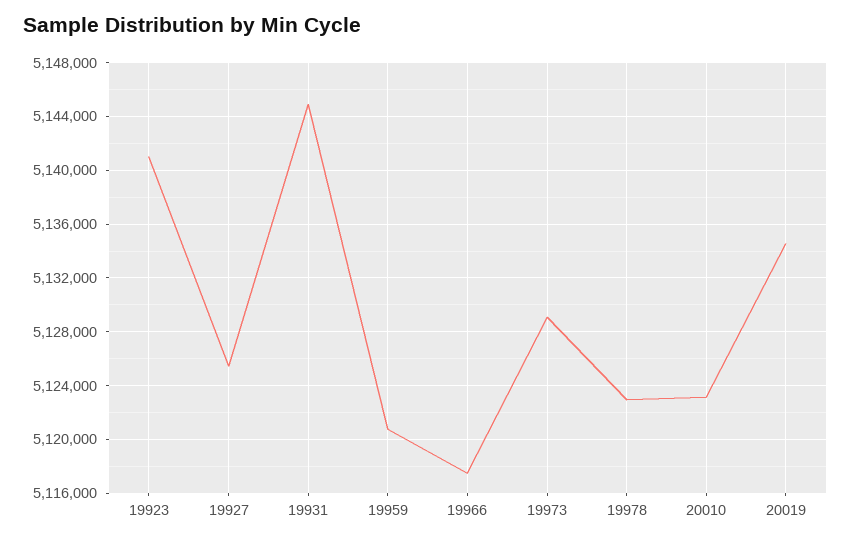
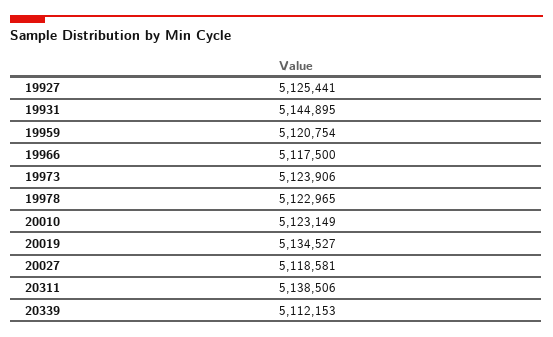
19923: 5141000 -> none
19973: 5129000 -> 5123906
20027: none -> 5118581
20311: none -> 5138506
20339: none -> 5112153

